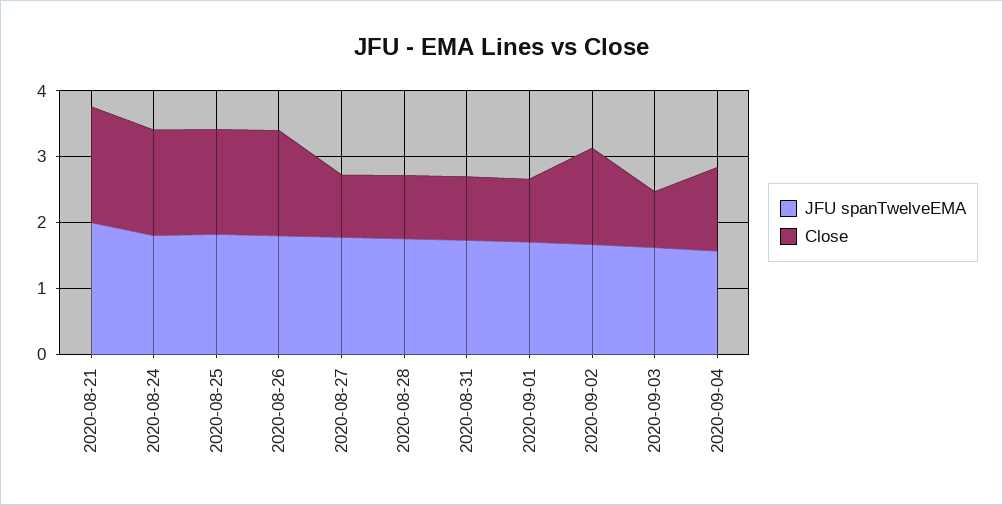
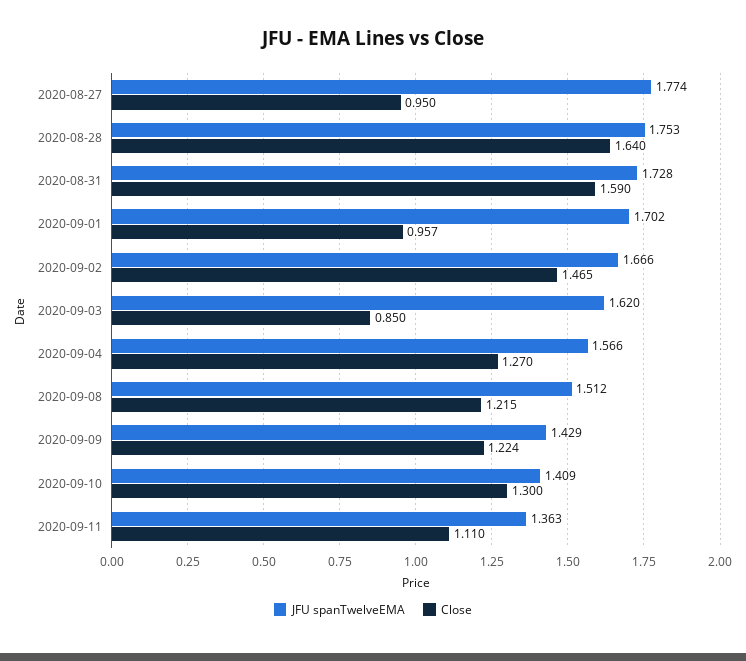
JFU spanTwelveEMA, 2020-08-21: 2 -> none
Close, 2020-08-21: 1.8 -> none
JFU spanTwelveEMA, 2020-08-24: 1.8 -> none
Close, 2020-08-24: 1.6 -> none
JFU spanTwelveEMA, 2020-08-25: 1.8 -> none
Close, 2020-08-25: 1.6 -> none
JFU spanTwelveEMA, 2020-08-26: 1.8 -> none
Close, 2020-08-26: 1.6 -> none
Close, 2020-08-28: 1 -> 1.64
Close, 2020-08-31: 1 -> 1.59
JFU spanTwelveEMA, 2020-09-08: none -> 1.512
Close, 2020-09-08: none -> 1.215
JFU spanTwelveEMA, 2020-09-09: none -> 1.429
Close, 2020-09-09: none -> 1.224
JFU spanTwelveEMA, 2020-09-10: none -> 1.409
Close, 2020-09-10: none -> 1.3
JFU spanTwelveEMA, 2020-09-11: none -> 1.363
Close, 2020-09-11: none -> 1.11

